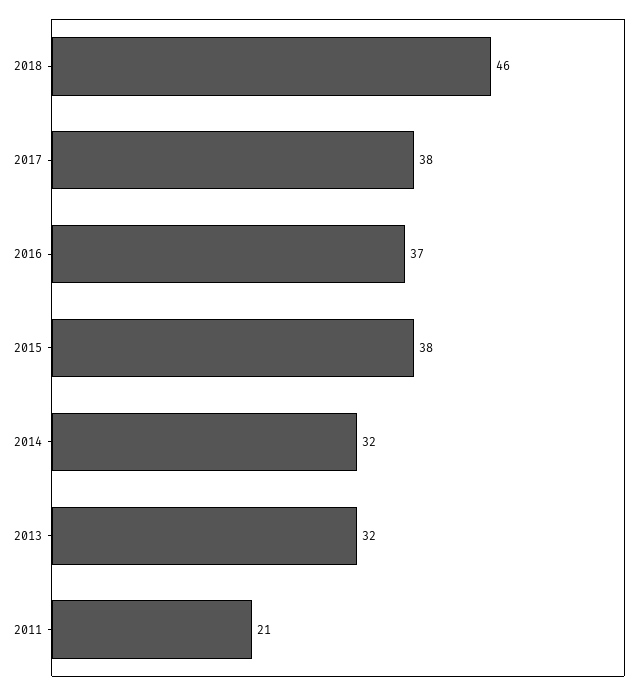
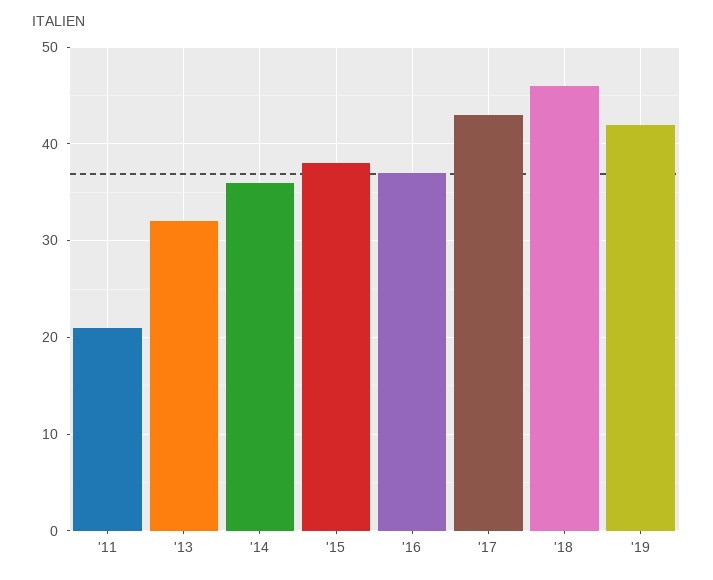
2017: 38 -> 43
2014: 32 -> 36
'19: none -> 42

